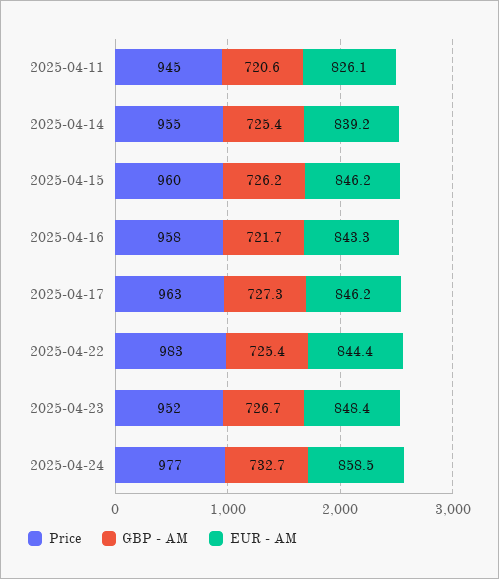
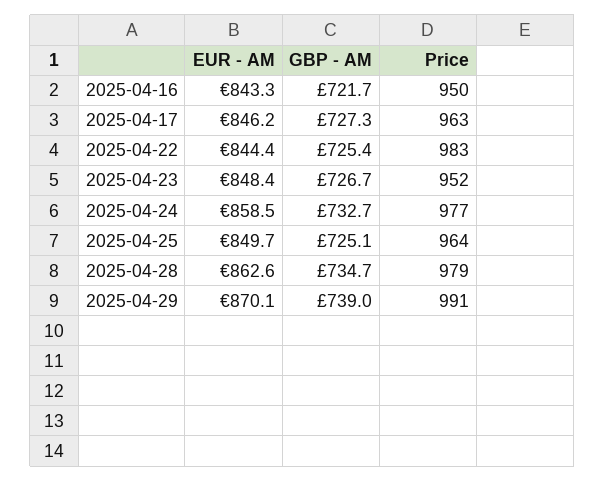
Price, 2025-04-11: 945 -> none
GBP - AM, 2025-04-11: 720.6 -> none
EUR - AM, 2025-04-11: 826.1 -> none
Price, 2025-04-14: 955 -> none
GBP - AM, 2025-04-14: 725.4 -> none
EUR - AM, 2025-04-14: 839.2 -> none
Price, 2025-04-15: 960 -> none
GBP - AM, 2025-04-15: 726.2 -> none
EUR - AM, 2025-04-15: 846.2 -> none
Price, 2025-04-16: 958 -> 950
EUR - AM, 2025-04-25: none -> 849.7
GBP - AM, 2025-04-25: none -> 725.1
Price, 2025-04-25: none -> 964
EUR - AM, 2025-04-28: none -> 862.6
GBP - AM, 2025-04-28: none -> 734.7
Price, 2025-04-28: none -> 979
EUR - AM, 2025-04-29: none -> 870.1
GBP - AM, 2025-04-29: none -> 739
Price, 2025-04-29: none -> 991

